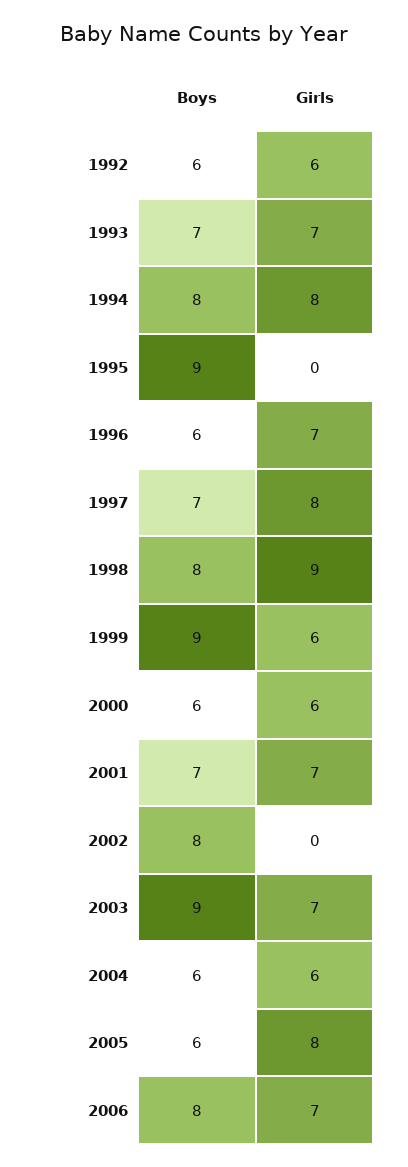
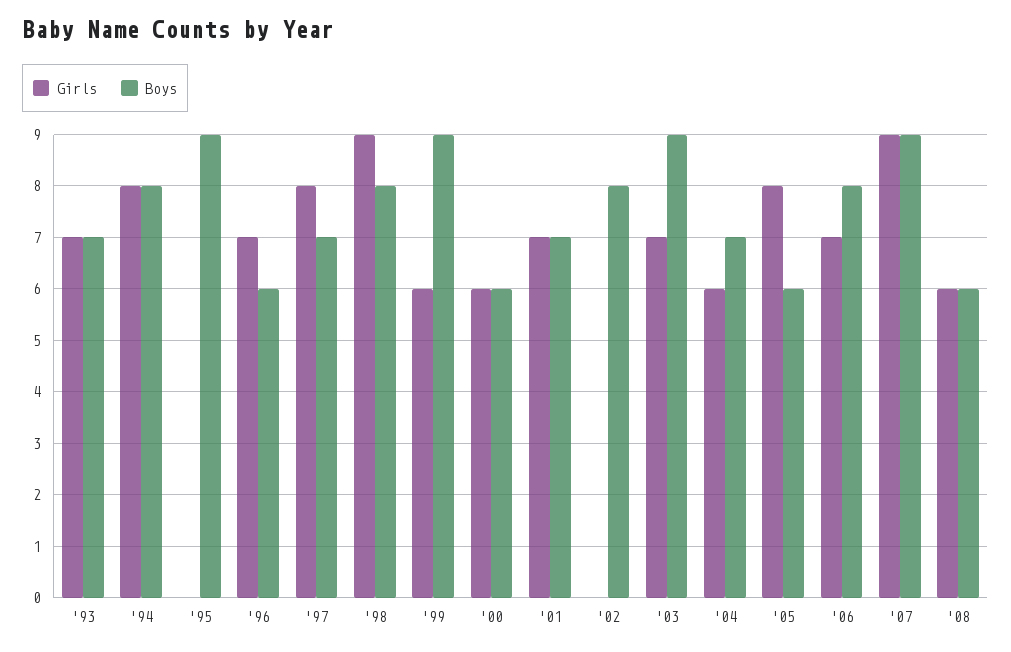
Boys, 1992: 6 -> none
Girls, 1992: 6 -> none
Boys, 2004: 6 -> 7
Girls, '07: none -> 9
Boys, '07: none -> 9
Girls, '08: none -> 6
Boys, '08: none -> 6

